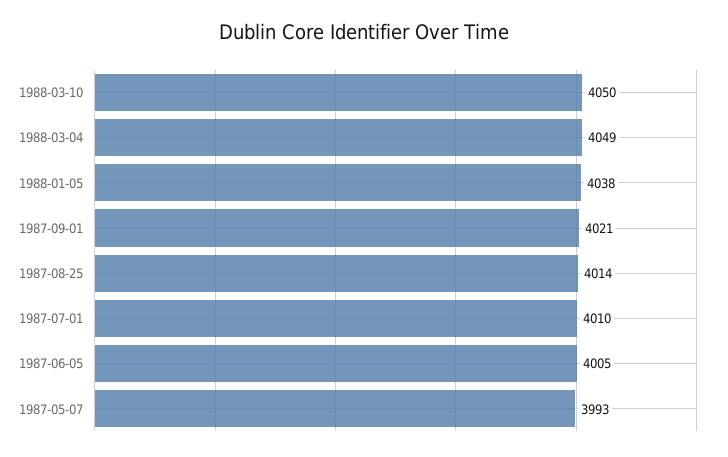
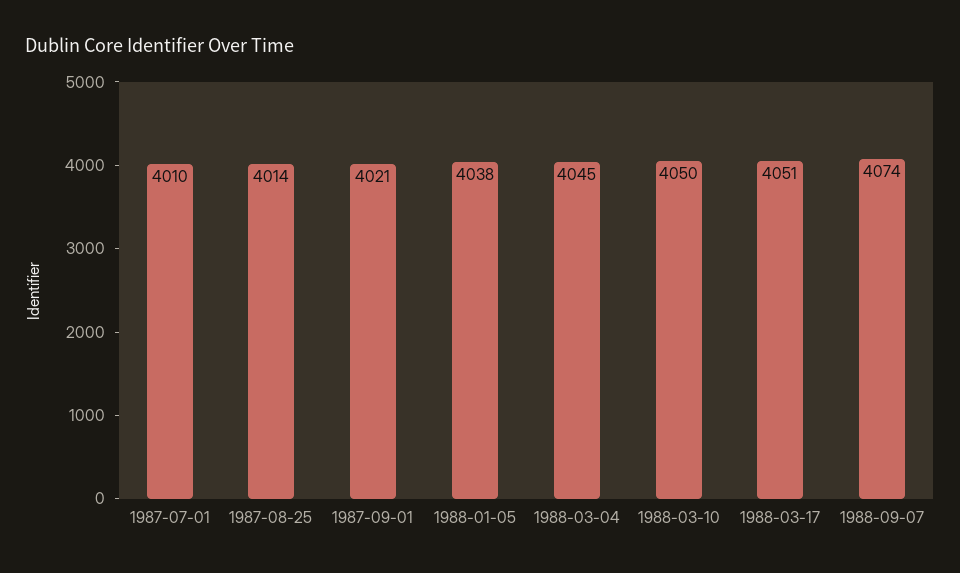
1988-03-04: 4049 -> 4045
1987-06-05: 4005 -> none
1987-05-07: 3993 -> none
1988-03-17: none -> 4051
1988-09-07: none -> 4074

